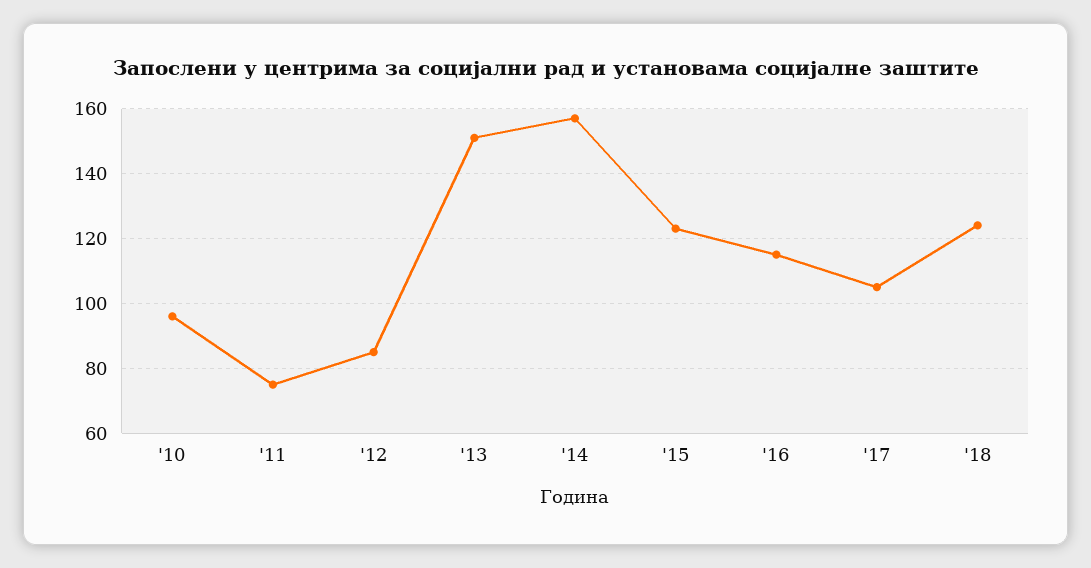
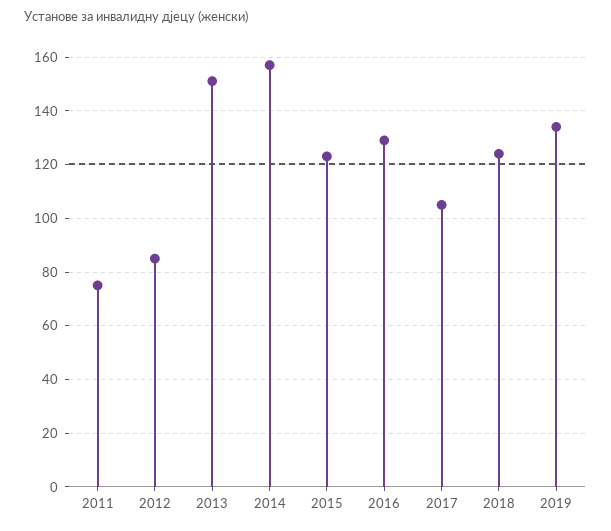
'10: 95 -> none
'16: 115 -> 130
2019: none -> 135

